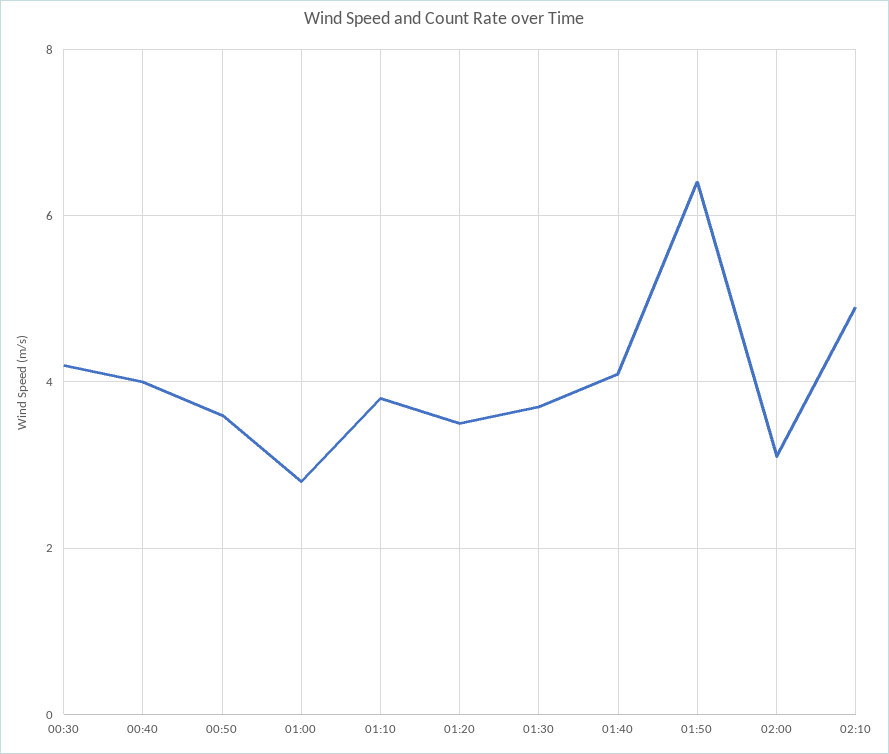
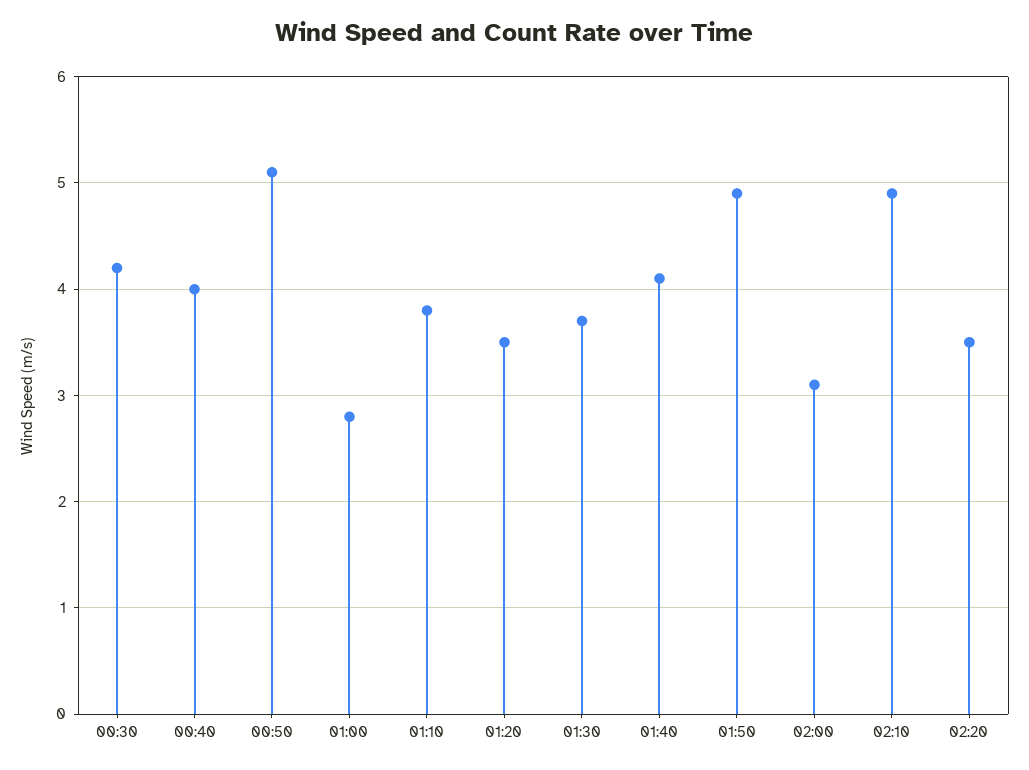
00:50: 3.5 -> 5.1
01:50: 6.5 -> 4.9
02:20: none -> 3.5

